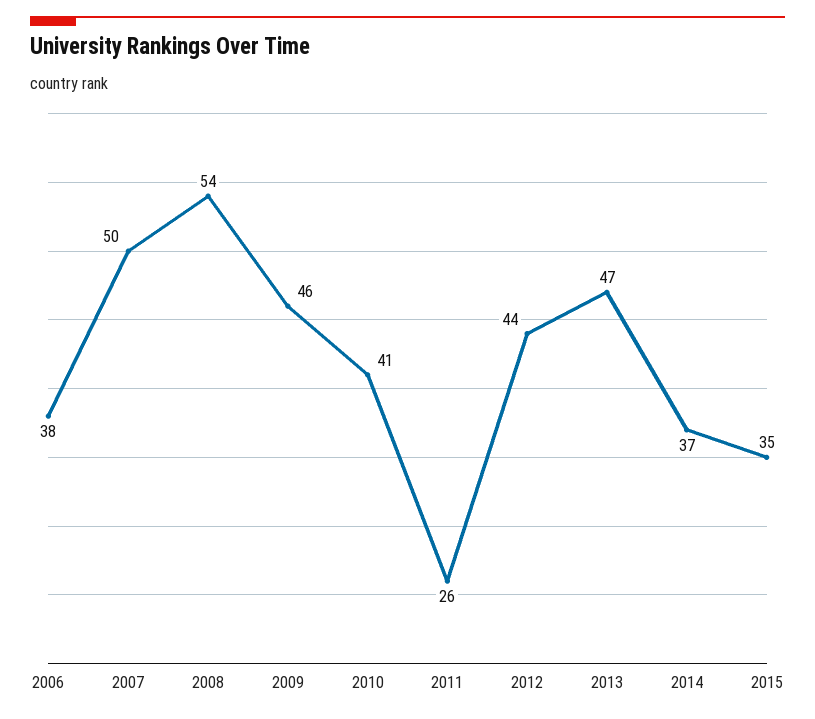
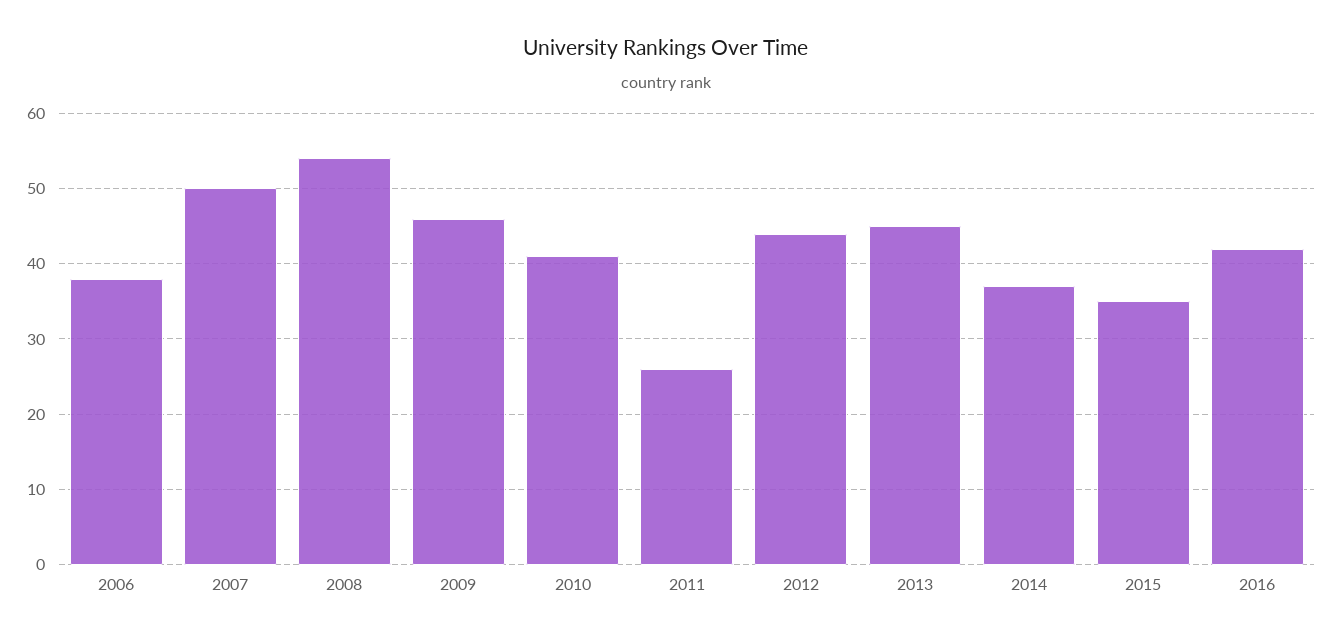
2013: 47 -> 45
2016: none -> 42

